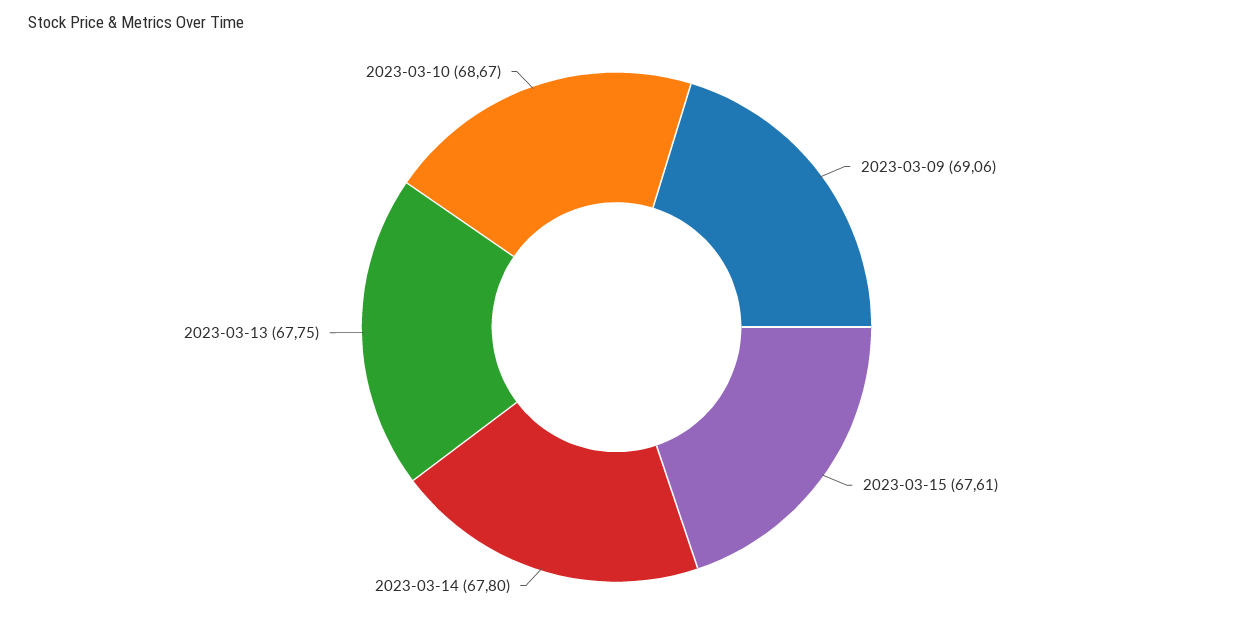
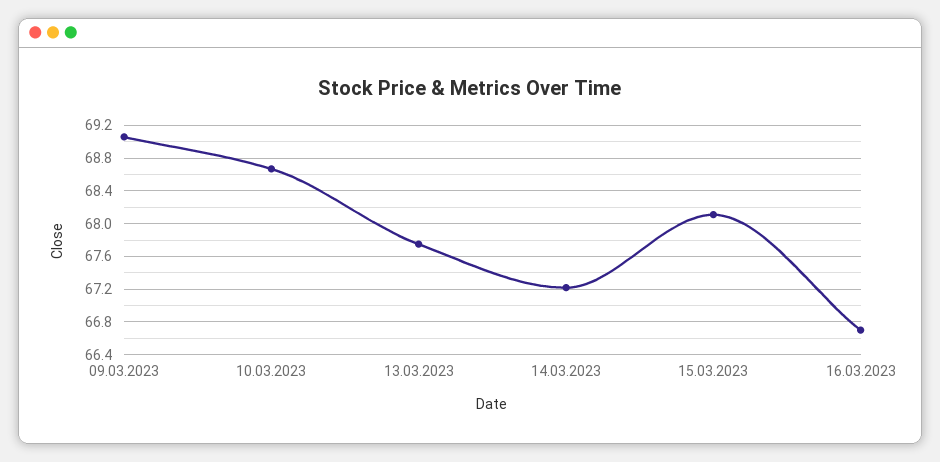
2023-03-15: 67.61 -> 68.1
2023-03-14: 67.8 -> 67.2
16.03.2023: none -> 66.7

